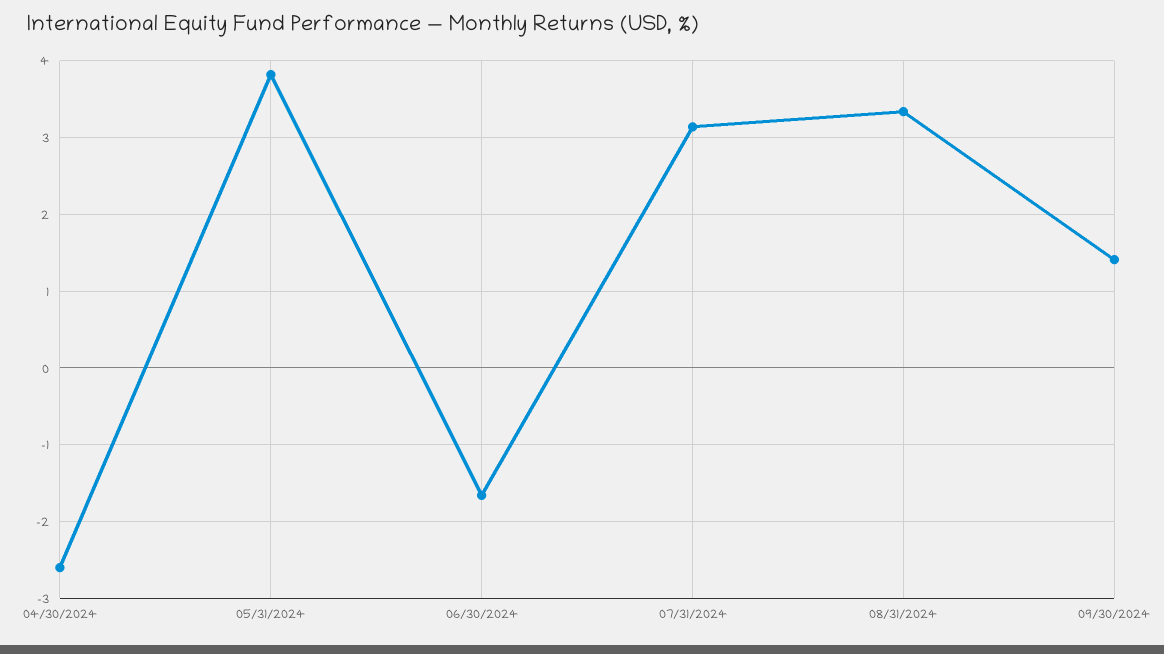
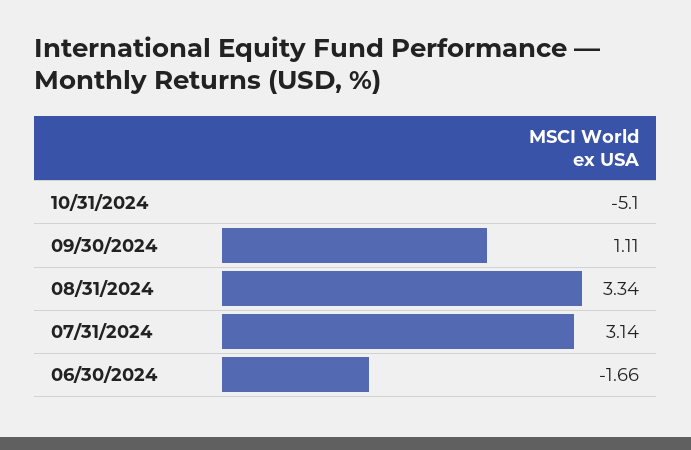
04/30/2024: -2.6 -> none
05/31/2024: 3.8 -> none
09/30/2024: 1.4 -> 1.11
10/31/2024: none -> -5.1

